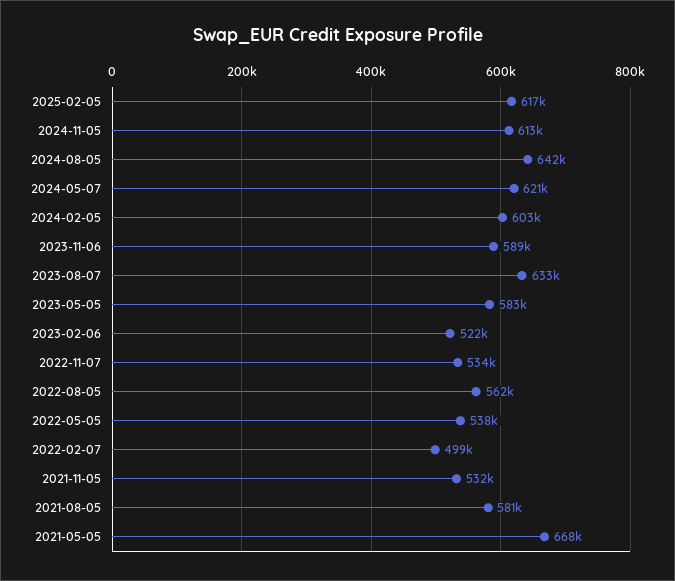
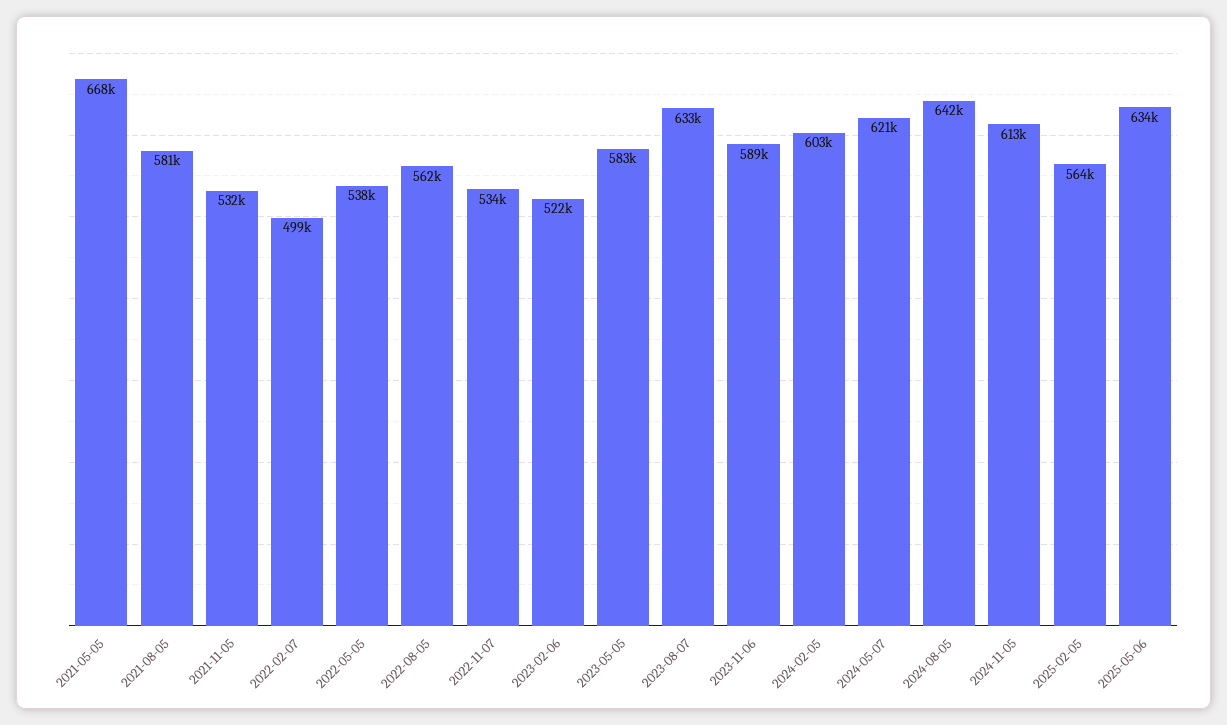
2025-02-05: 617000 -> 564000
2025-05-06: none -> 634000

